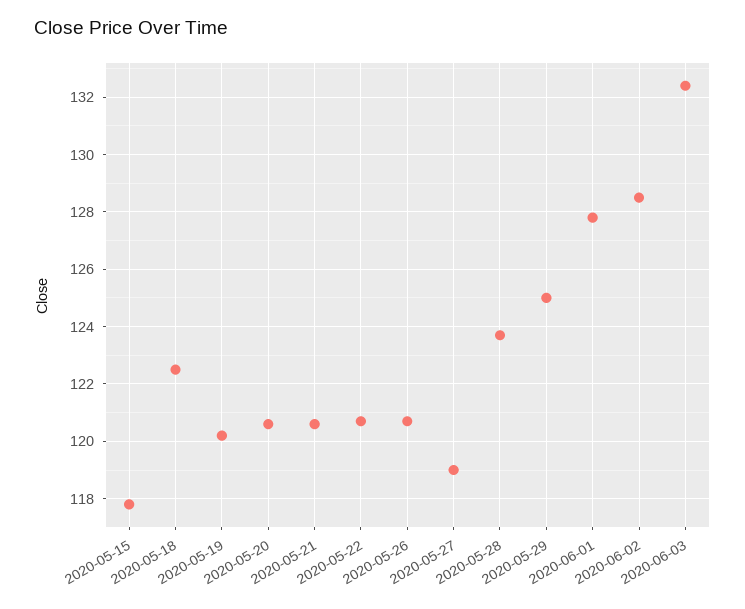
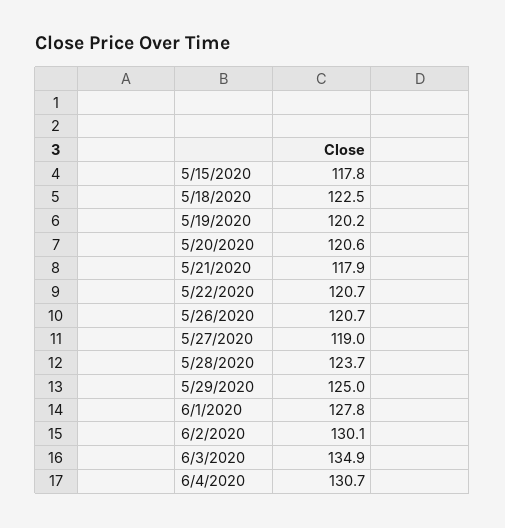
2020-05-21: 120.5 -> 117.9
2020-06-02: 128.5 -> 130.1
2020-06-03: 132.5 -> 134.9
6/4/2020: none -> 130.7

